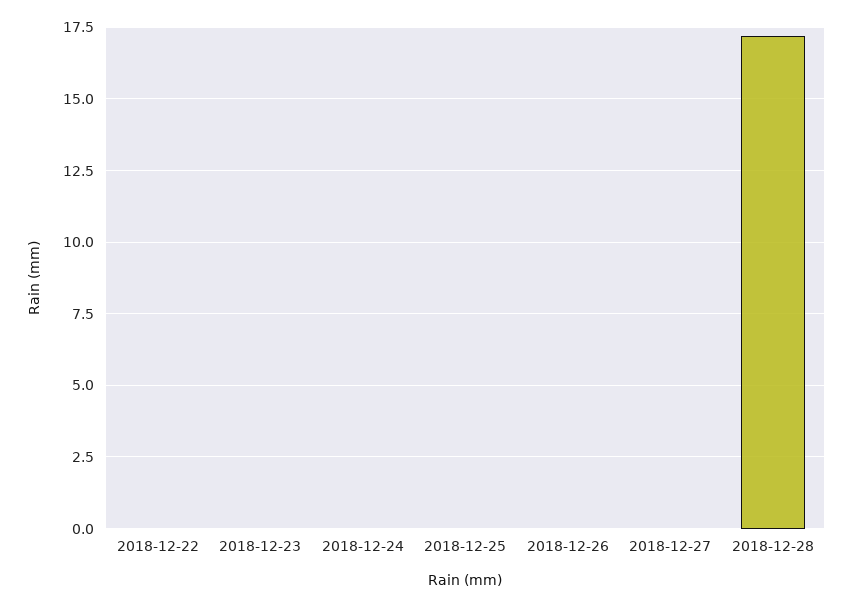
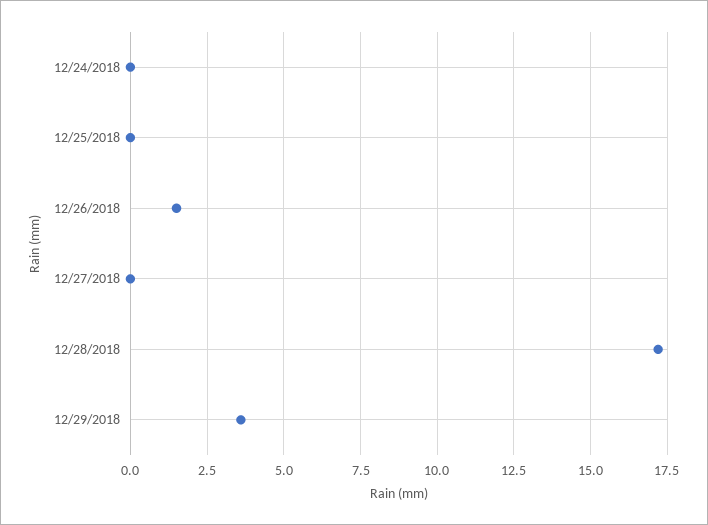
2018-12-22: 0 -> none
2018-12-23: 0 -> none
2018-12-26: 0 -> 1.5
12/29/2018: none -> 3.5

